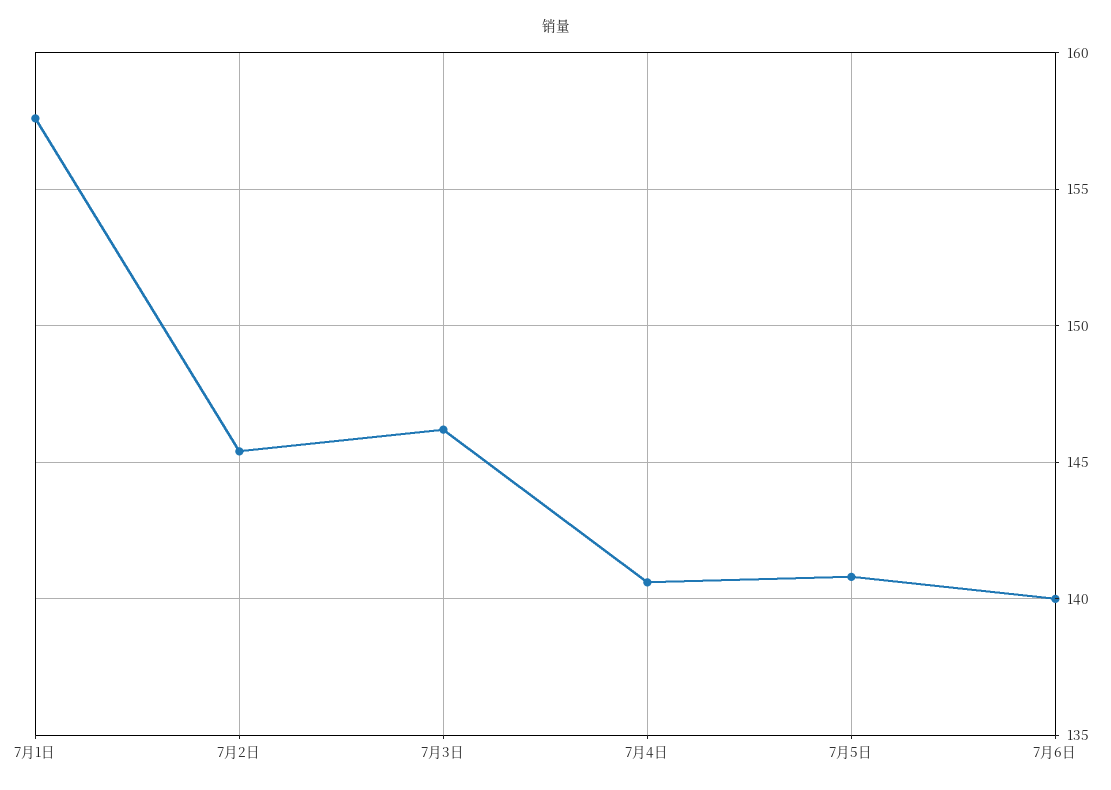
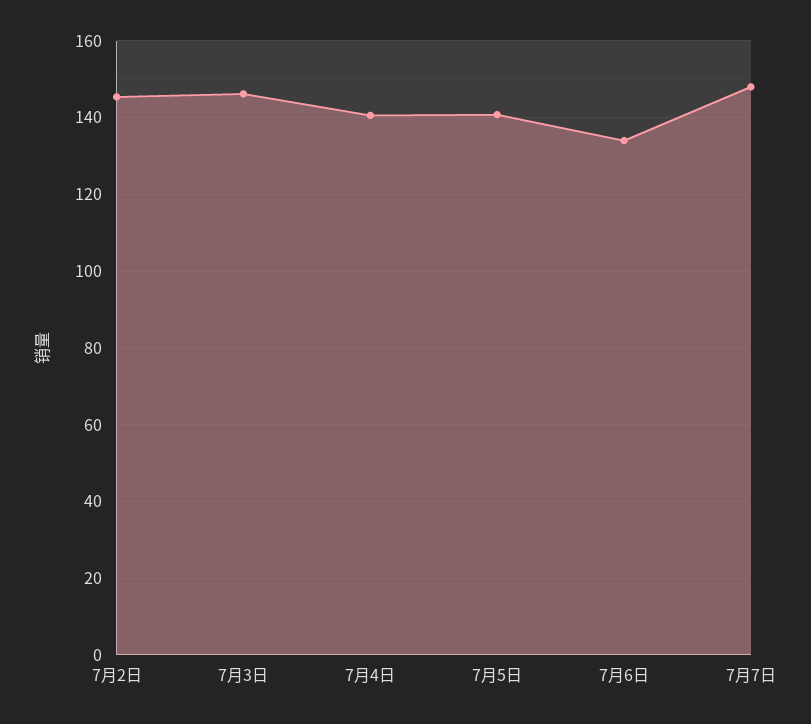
7月1日: 157.5 -> none
7月6日: 140 -> 134
7月7日: none -> 148

